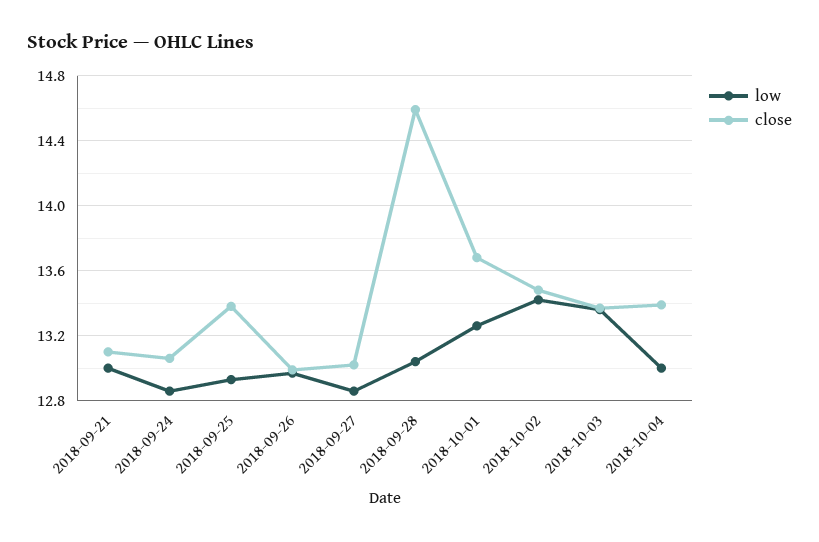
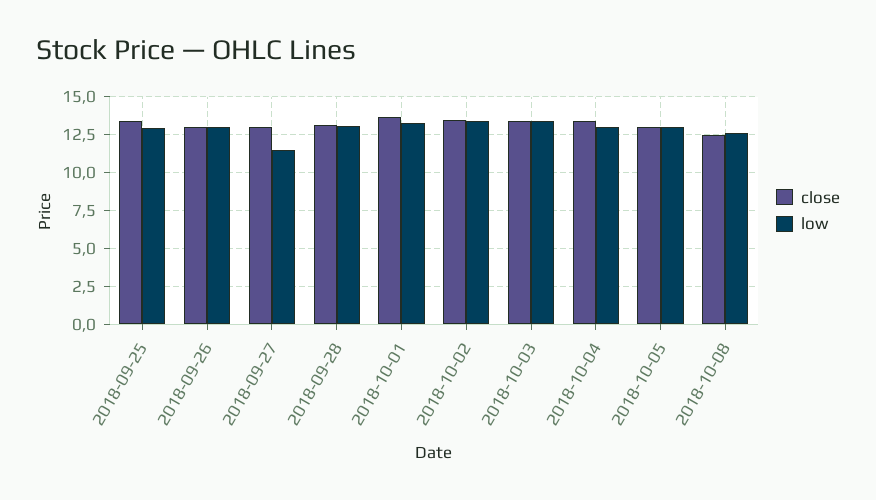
low, 2018-09-21: 13 -> none
close, 2018-09-21: 13.1 -> none
low, 2018-09-24: 12.85 -> none
close, 2018-09-24: 13.05 -> none
low, 2018-09-27: 12.85 -> 11.5
close, 2018-09-28: 14.6 -> 13
close, 2018-10-05: none -> 13
low, 2018-10-05: none -> 13
close, 2018-10-08: none -> 12.5
low, 2018-10-08: none -> 12.5

